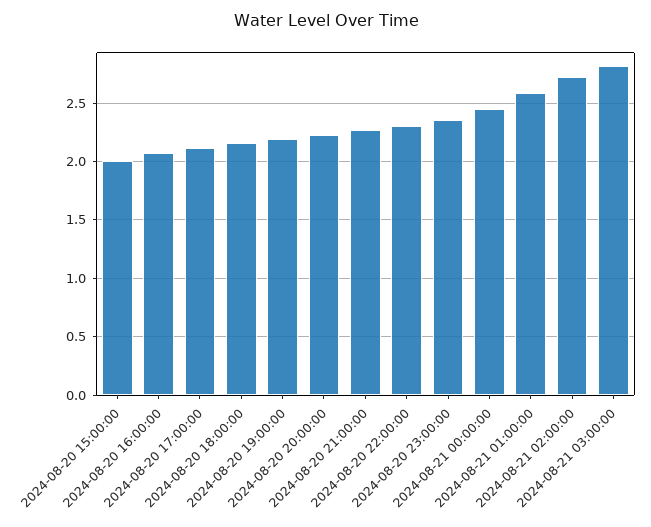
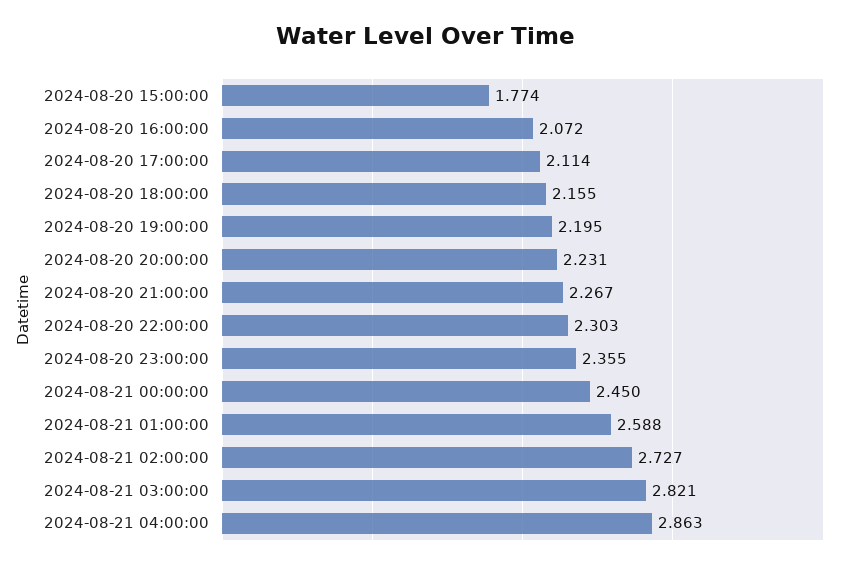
2024-08-20 15:00:00: 2 -> 1.774
2024-08-21 04:00:00: none -> 2.863

